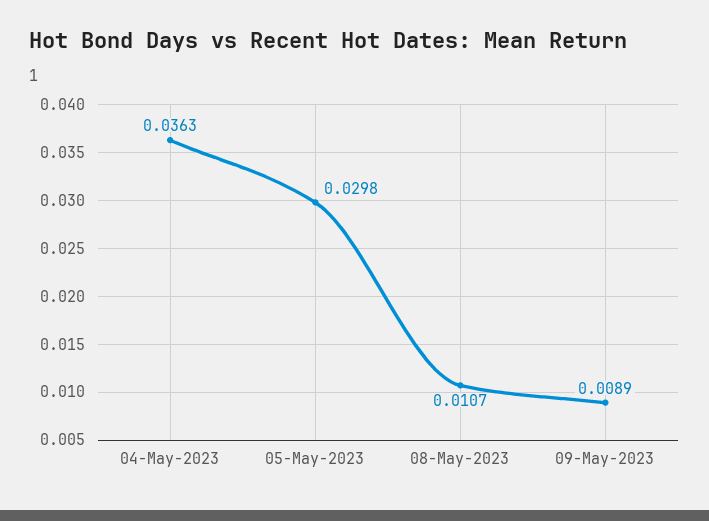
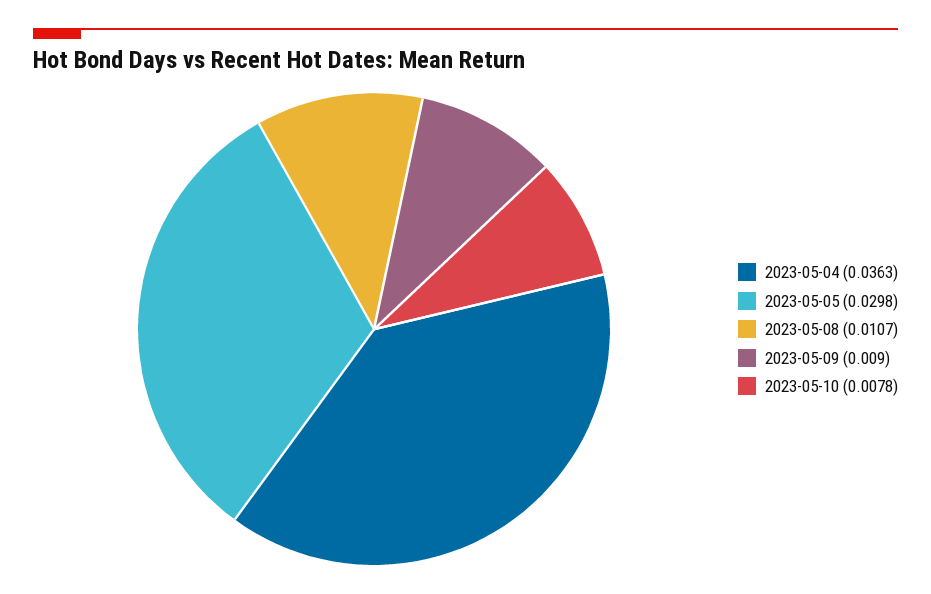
09-May-2023: 0.0089 -> 0.009
2023-05-10: none -> 0.0078

